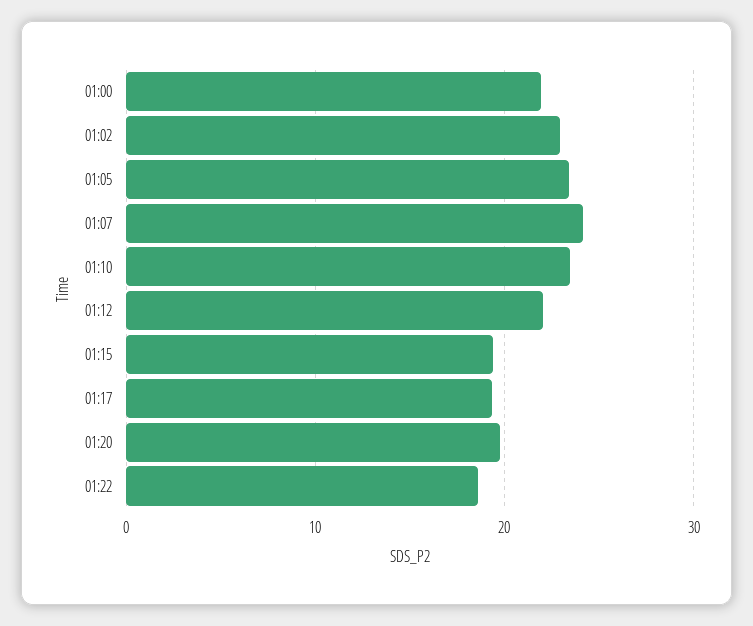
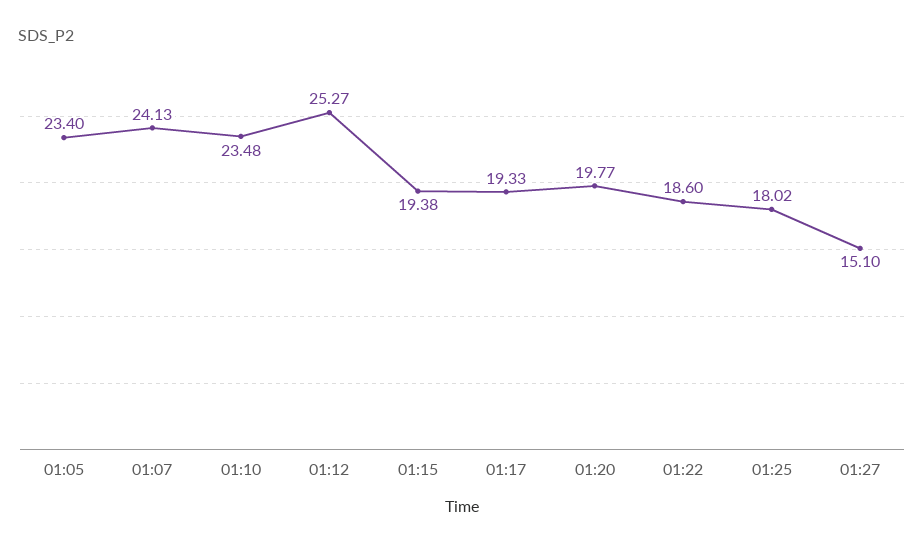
01:00: 22 -> none
01:02: 23 -> none
01:12: 22 -> 25.27
01:25: none -> 18.02
01:27: none -> 15.1

